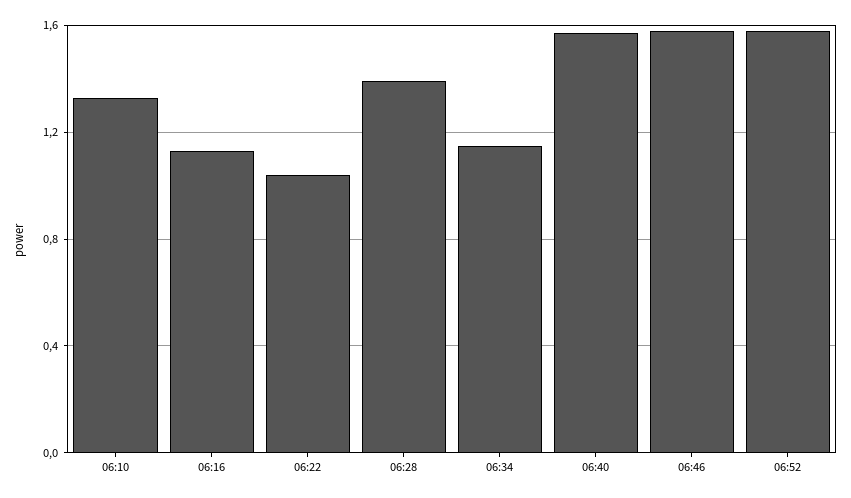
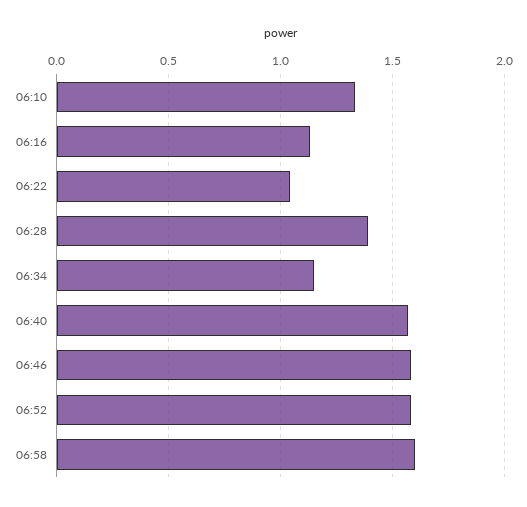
06:58: none -> 1.6

